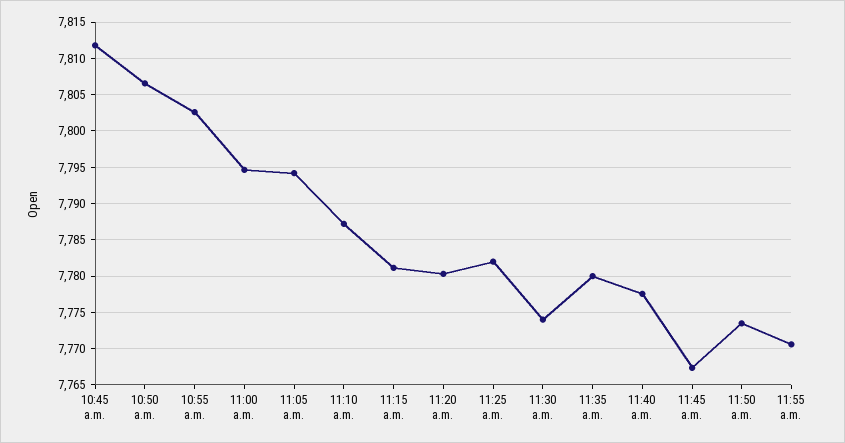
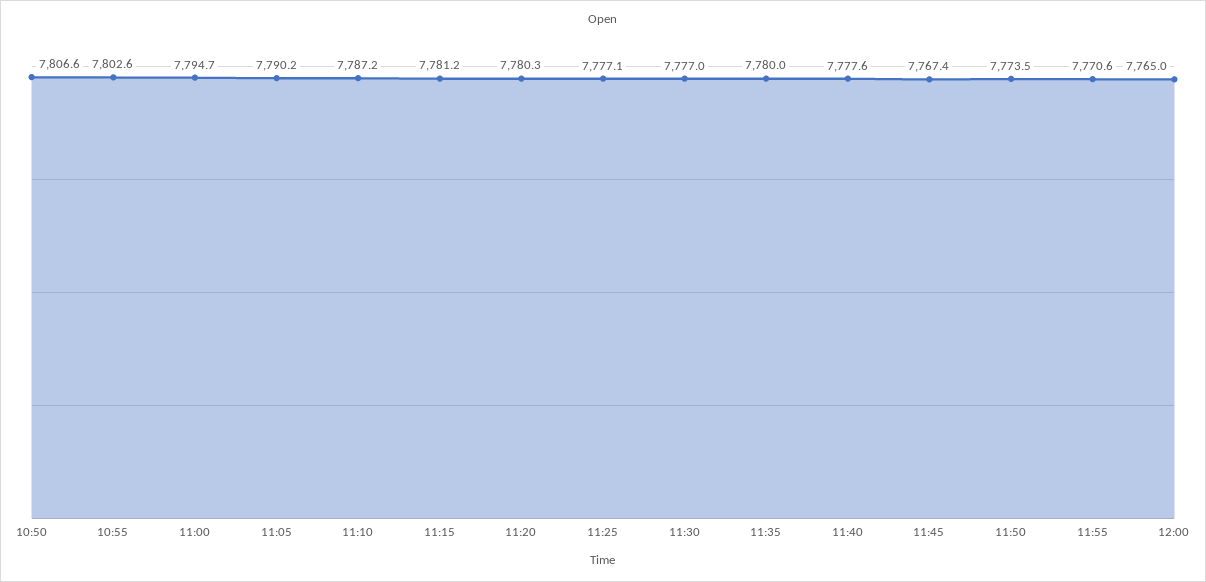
10:45 a.m.: 7812 -> none
11:05 a.m.: 7794 -> 7790.2
11:25 a.m.: 7782 -> 7777.1
11:30 a.m.: 7774 -> 7777
12:00: none -> 7765

